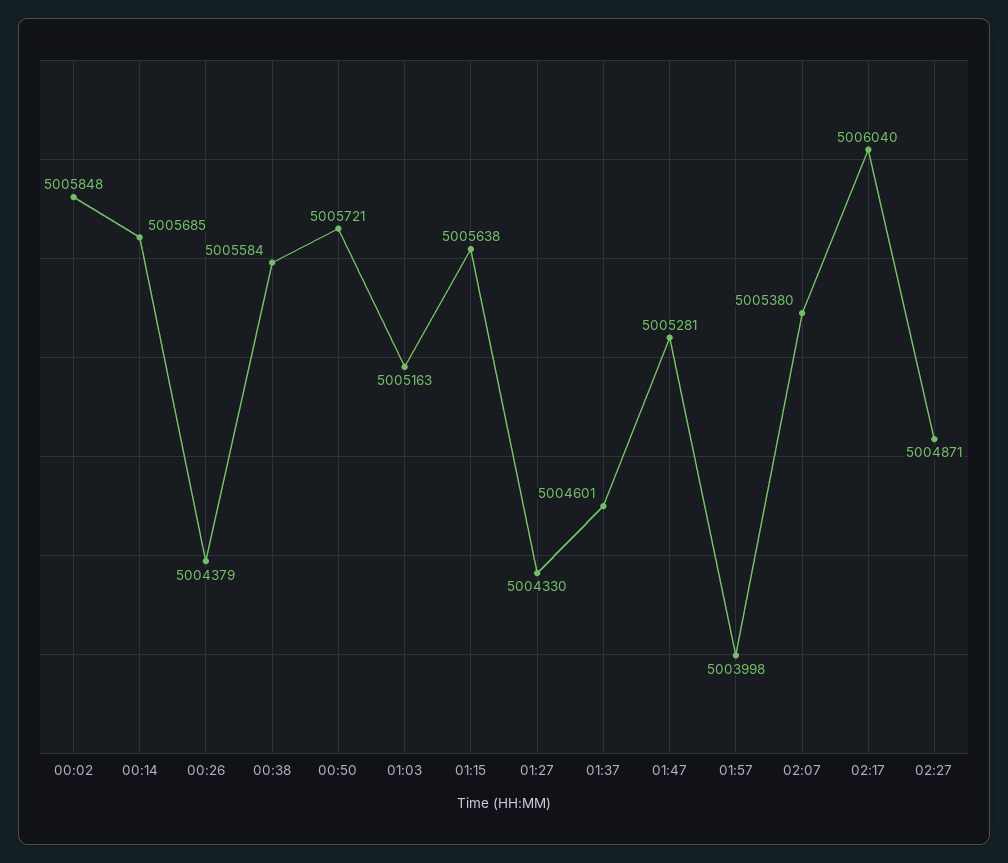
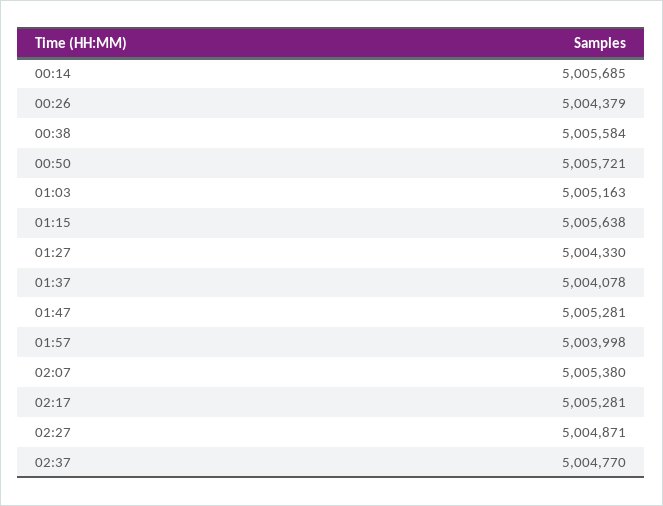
00:02: 5005848 -> none
01:37: 5004601 -> 5004078
02:17: 5006040 -> 5005281
02:37: none -> 5004770

